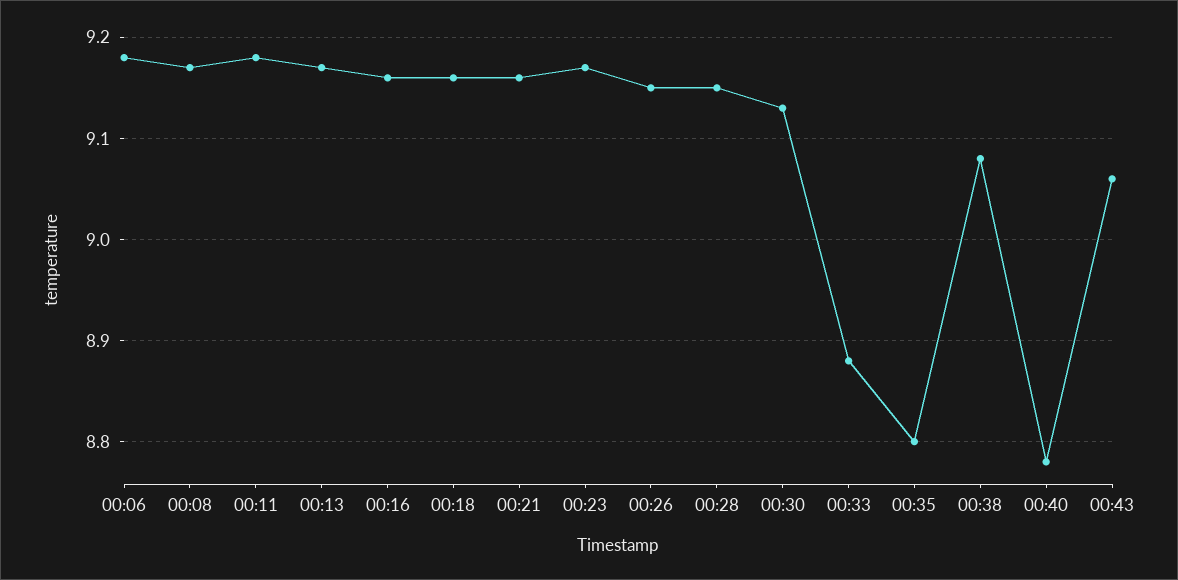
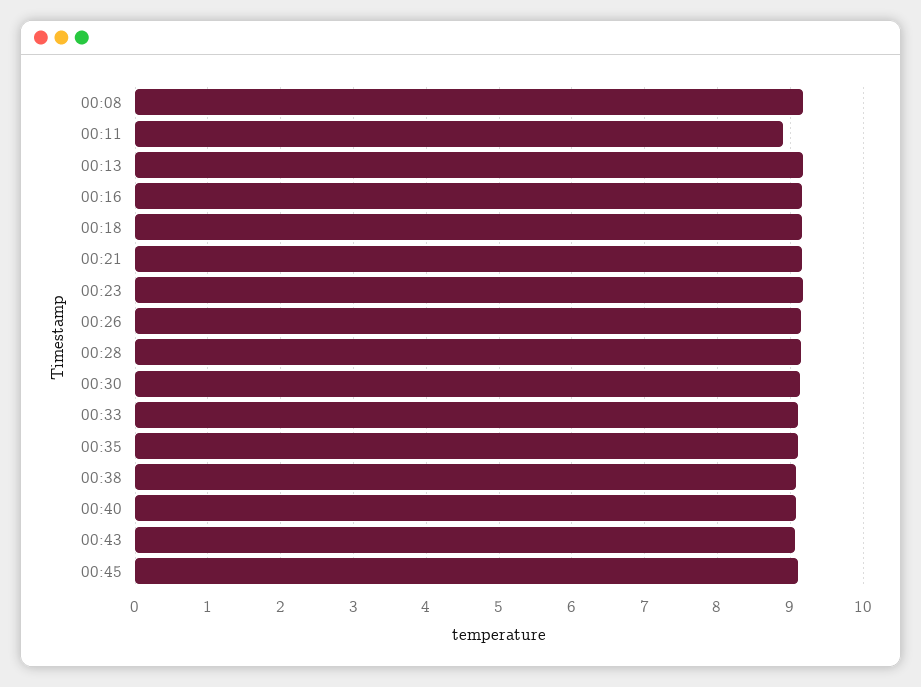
00:06: 9.18 -> none
00:11: 9.18 -> 8.9
00:33: 8.88 -> 9.1
00:35: 8.8 -> 9.1
00:40: 8.78 -> 9.1
00:45: none -> 9.1

